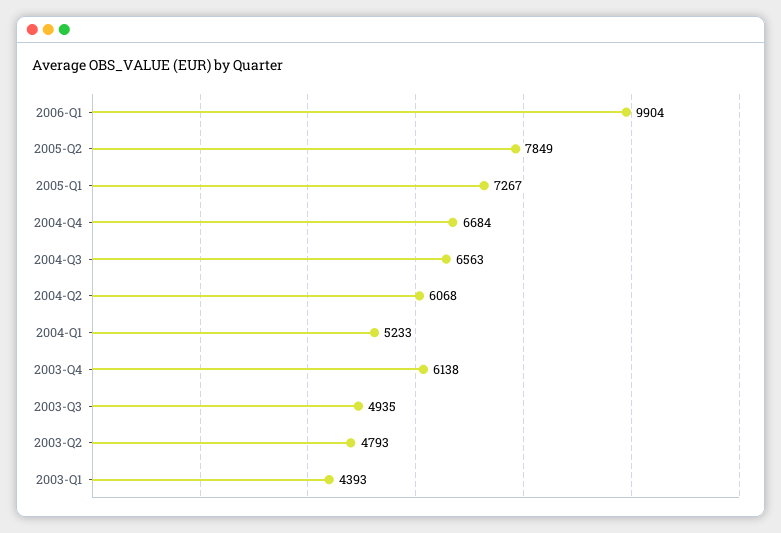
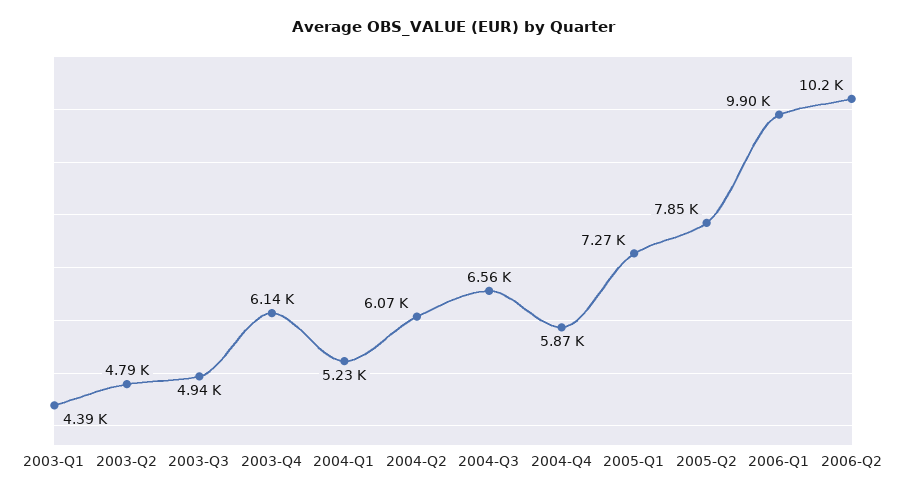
2004-Q4: 6684 -> 5870
2006-Q2: none -> 10200

